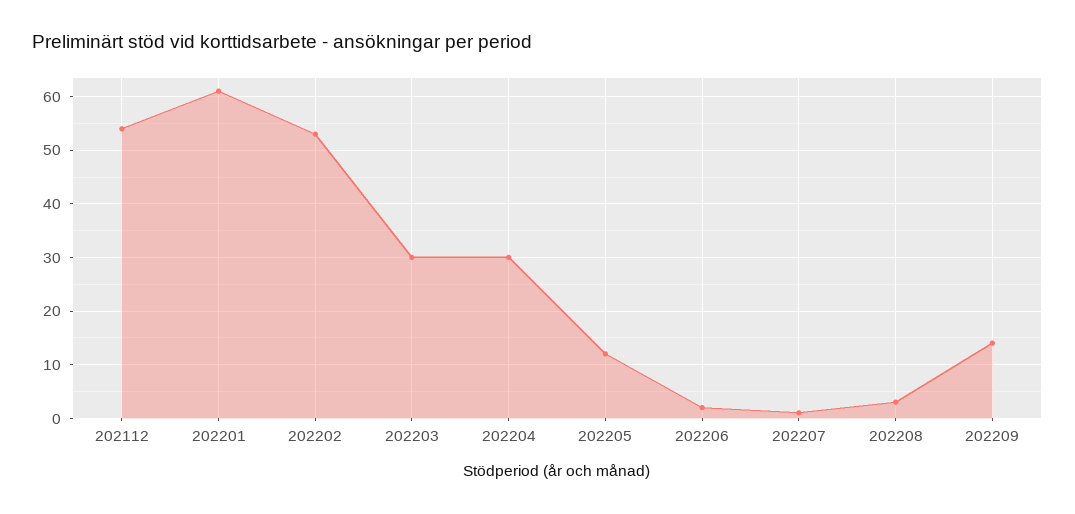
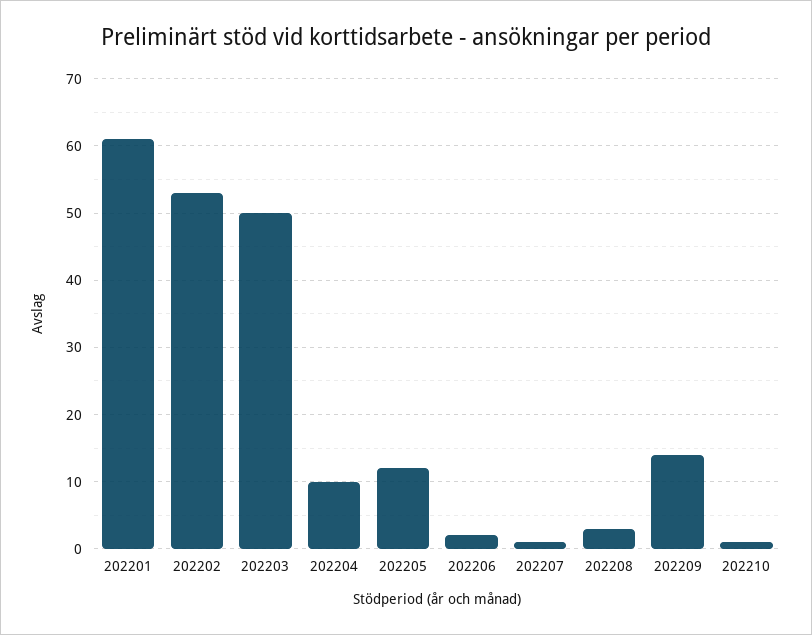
202112: 55 -> none
202203: 30 -> 50
202204: 30 -> 10
202210: none -> 1

